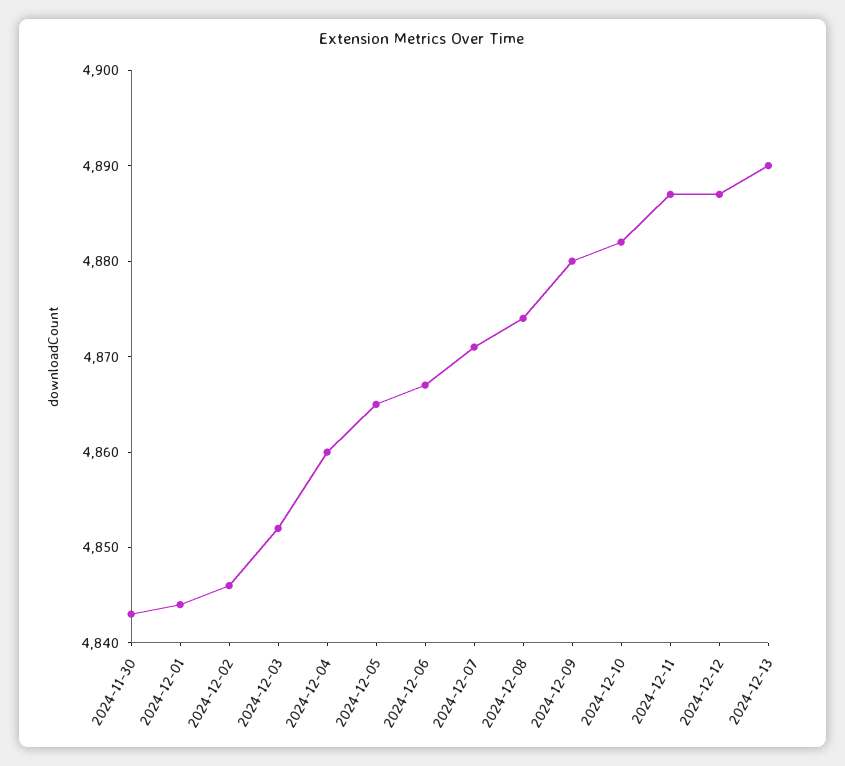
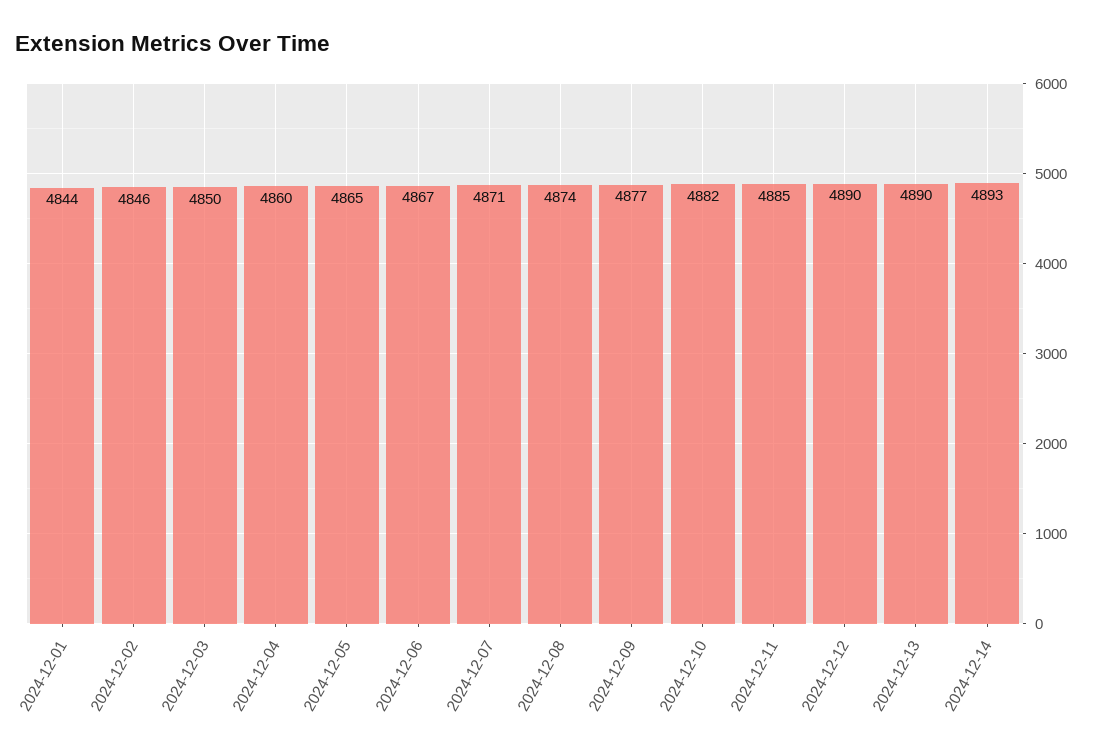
2024-11-30: 4843 -> none
2024-12-03: 4852 -> 4850
2024-12-09: 4880 -> 4877
2024-12-11: 4887 -> 4885
2024-12-12: 4887 -> 4890
2024-12-14: none -> 4893

